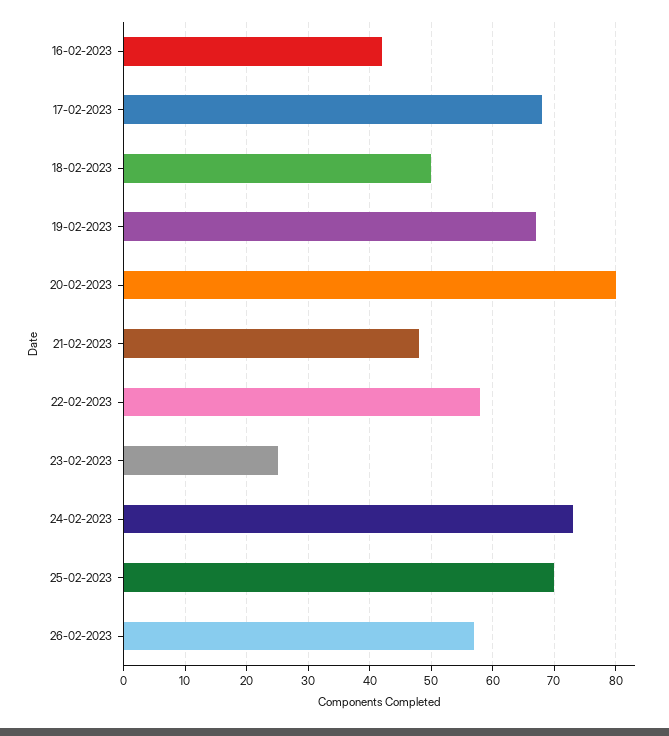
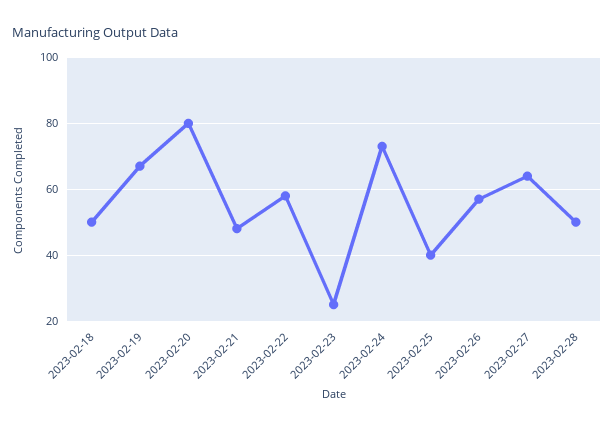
16-02-2023: 42 -> none
17-02-2023: 68 -> none
25-02-2023: 70 -> 40
2023-02-27: none -> 65
2023-02-28: none -> 50

